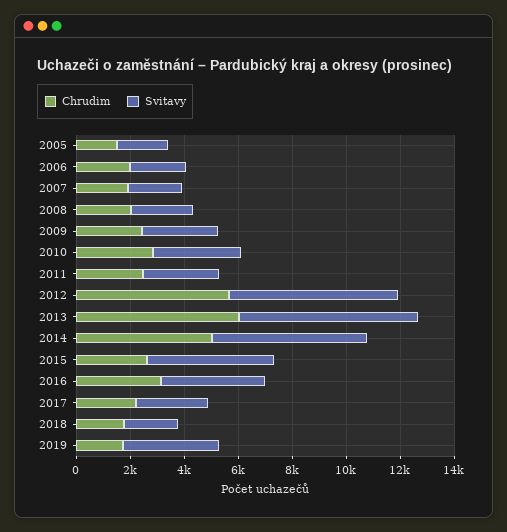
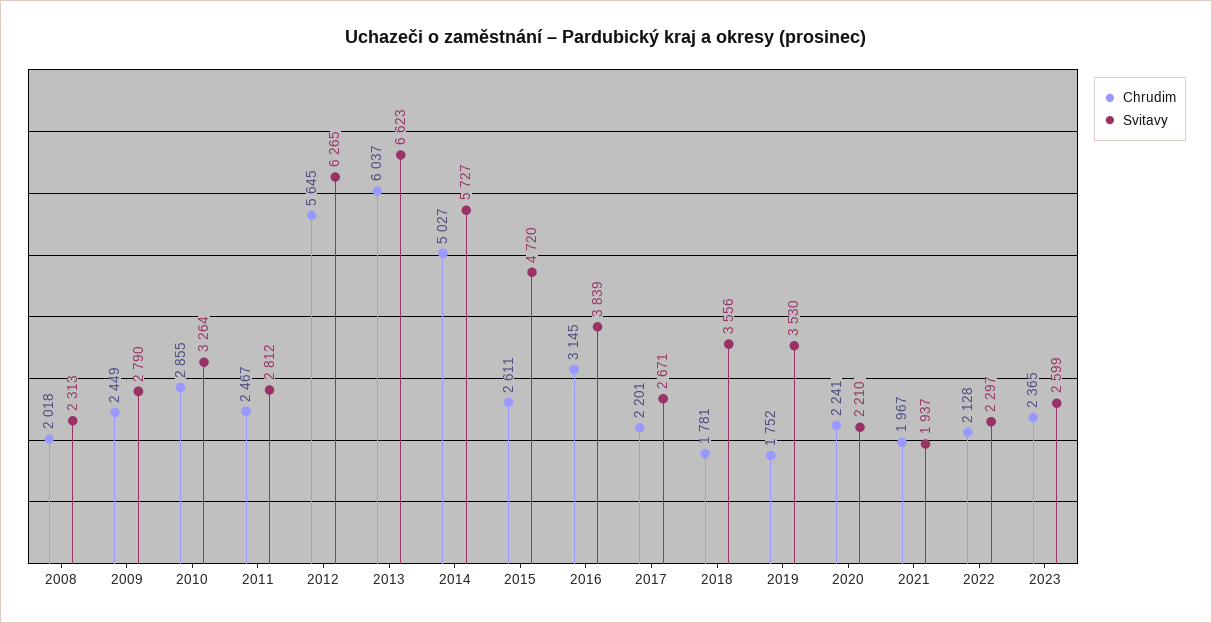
Chrudim, 2005: 1500 -> none
Svitavy, 2005: 2000 -> none
Chrudim, 2006: 2000 -> none
Svitavy, 2006: 2000 -> none
Chrudim, 2007: 2000 -> none
Svitavy, 2007: 2000 -> none
Svitavy, 2018: 2000 -> 3556
Chrudim, 2020: none -> 2241
Svitavy, 2020: none -> 2210
Chrudim, 2021: none -> 1967
Svitavy, 2021: none -> 1937
Chrudim, 2022: none -> 2128
Svitavy, 2022: none -> 2297
Chrudim, 2023: none -> 2365
Svitavy, 2023: none -> 2599

